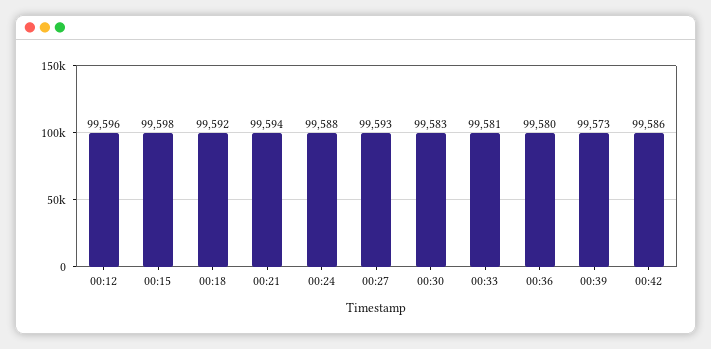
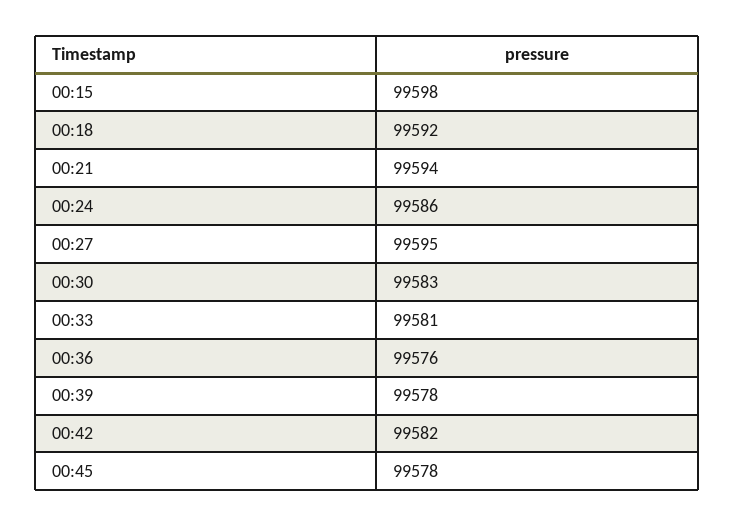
00:12: 99596 -> none
00:24: 99588 -> 99586
00:27: 99593 -> 99595
00:36: 99580 -> 99576
00:39: 99573 -> 99578
00:42: 99586 -> 99582
00:45: none -> 99578

